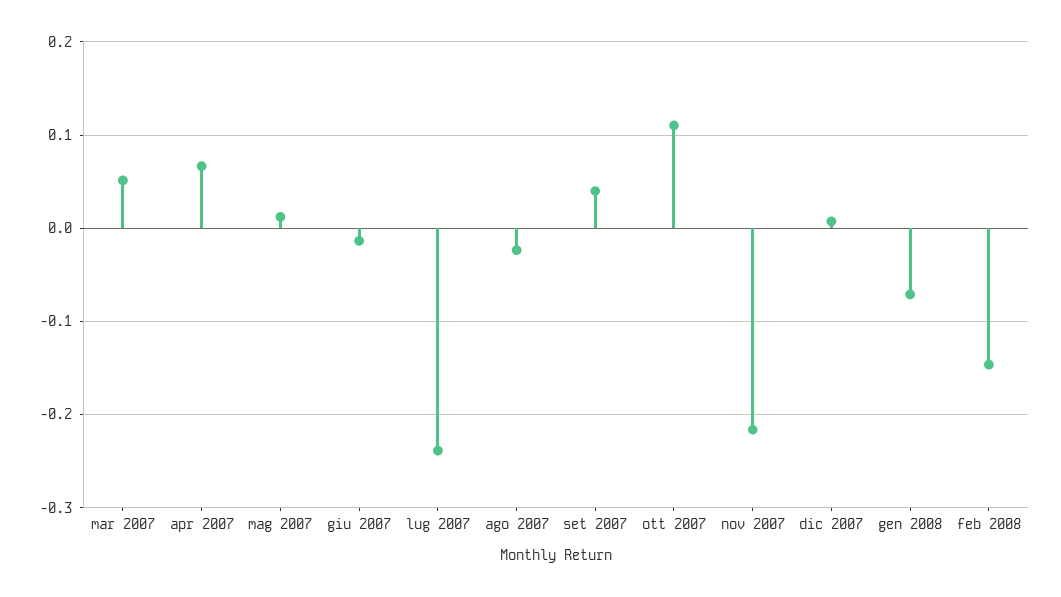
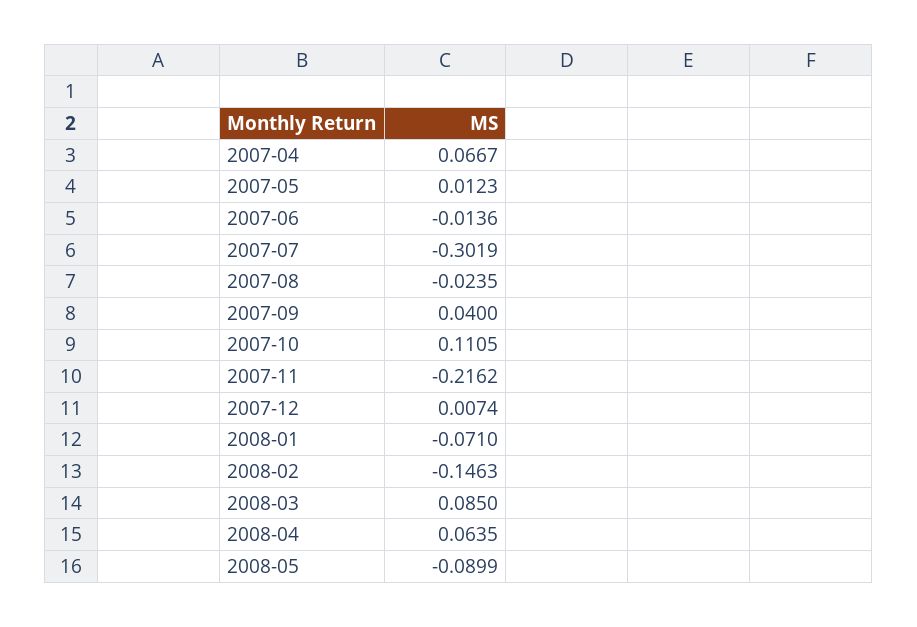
mar 2007: 0.05 -> none
lug 2007: -0.24 -> -0.3019
2008-03: none -> 0.085
2008-04: none -> 0.0635
2008-05: none -> -0.0899

